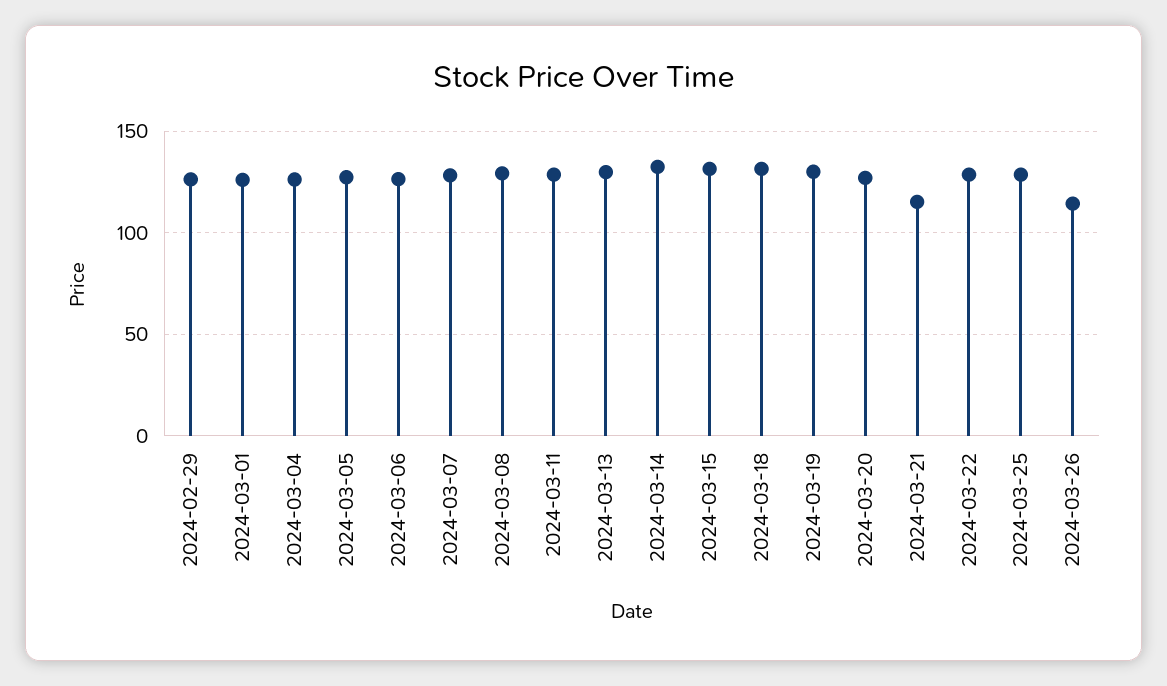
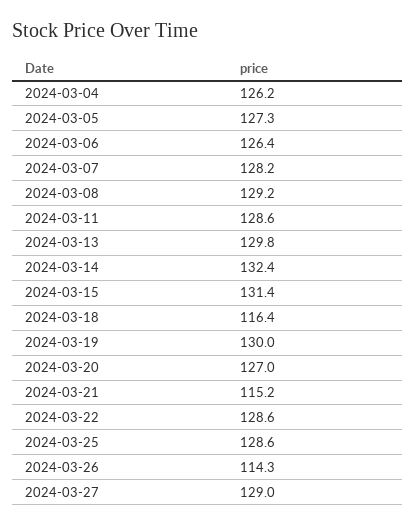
2024-02-29: 125 -> none
2024-03-01: 125 -> none
2024-03-18: 130 -> 116.4
2024-03-27: none -> 129

